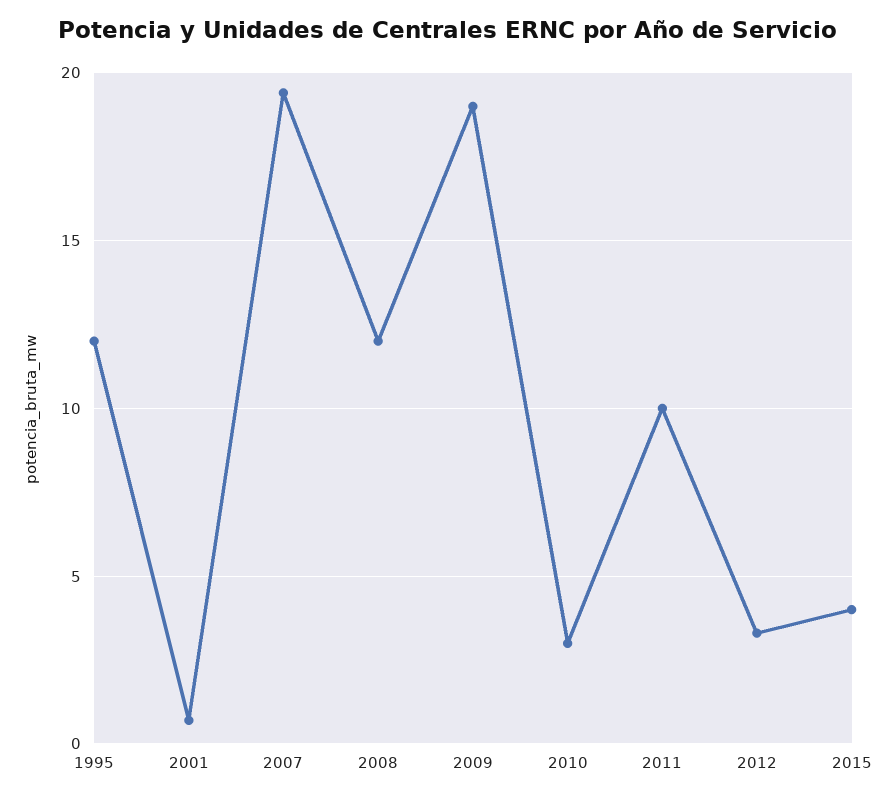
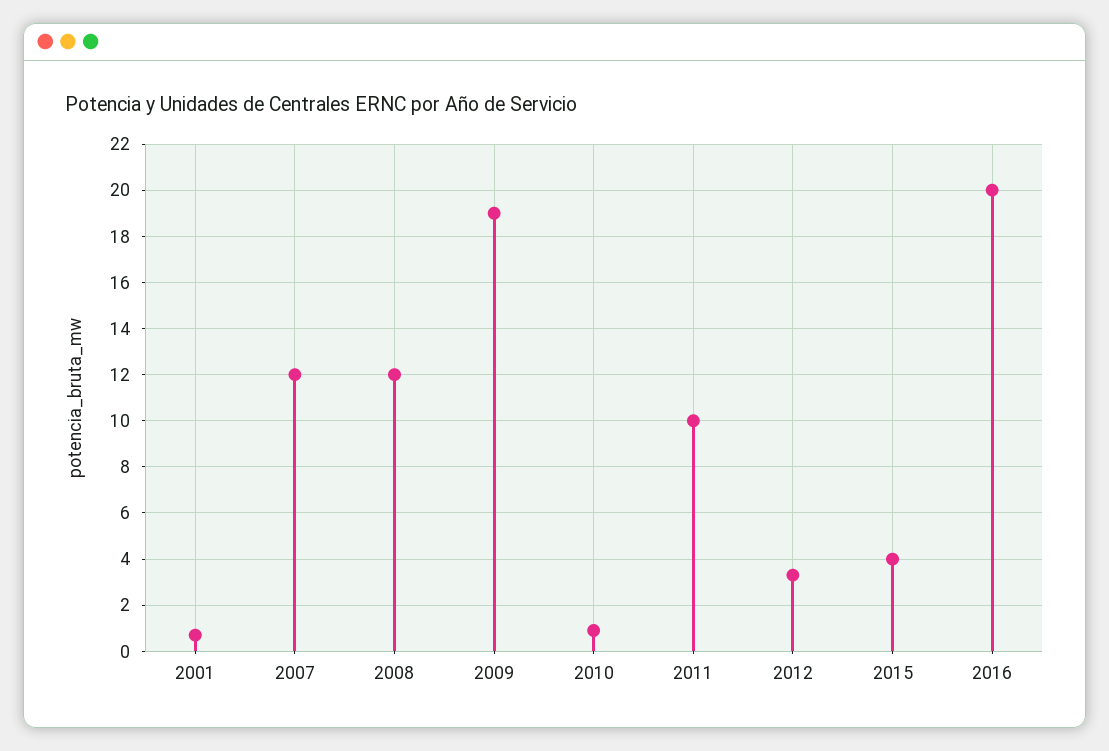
1995: 12 -> none
2007: 19.5 -> 12
2010: 3 -> 1
2016: none -> 20

